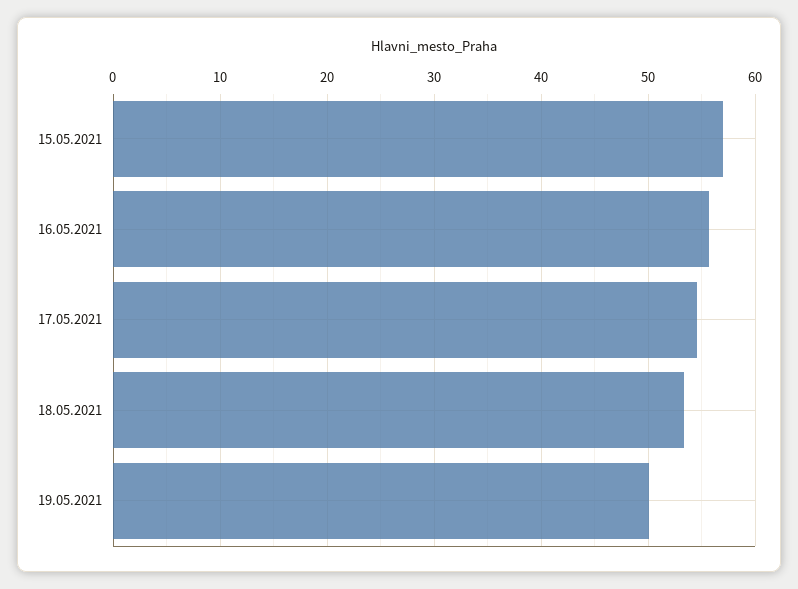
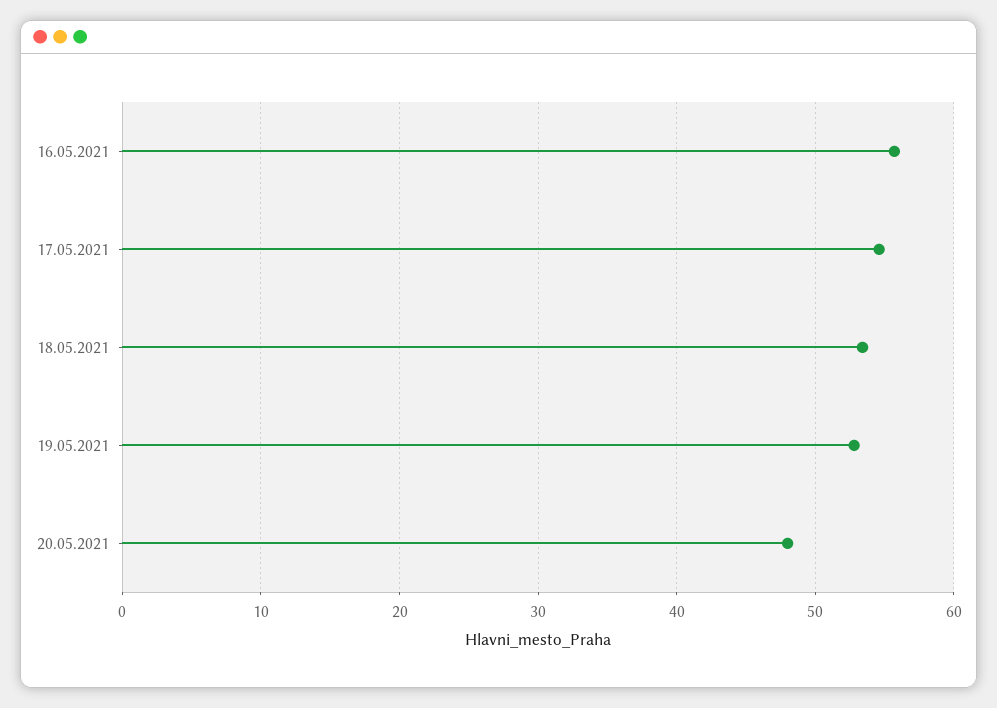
15.05.2021: 57 -> none
19.05.2021: 50 -> 53
20.05.2021: none -> 48

